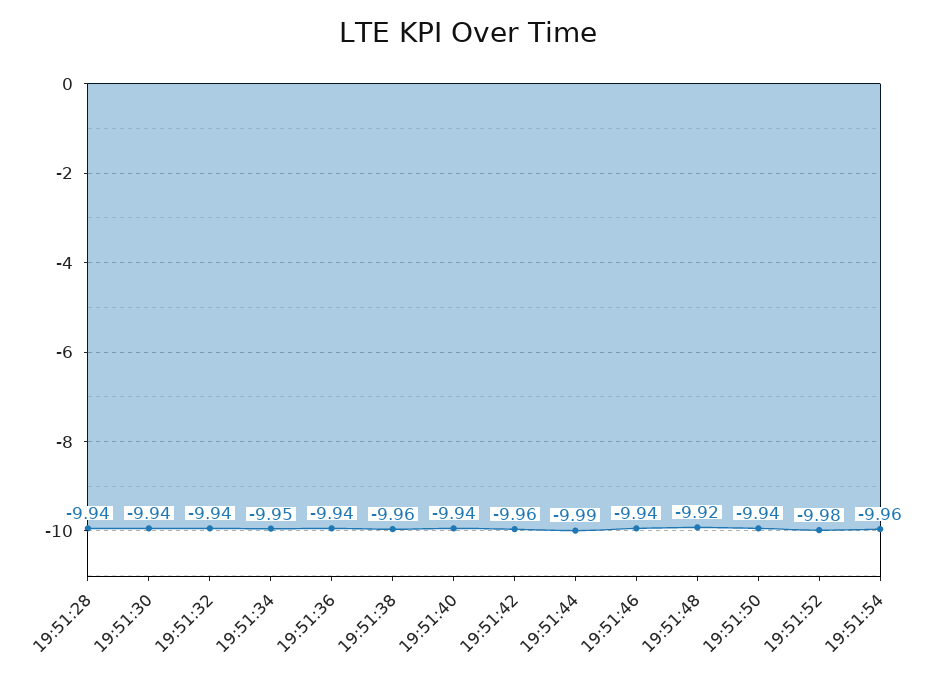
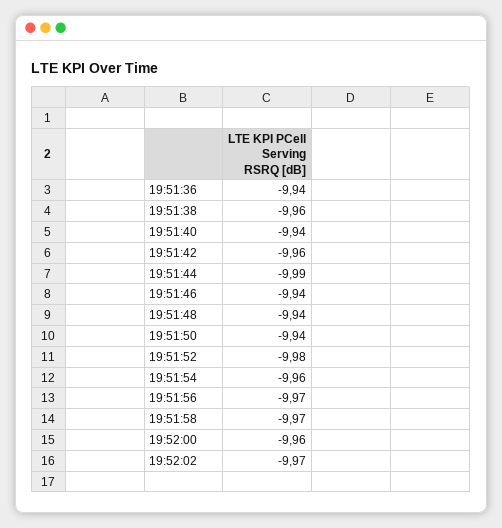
19:51:28: -9.94 -> none
19:51:30: -9.94 -> none
19:51:32: -9.94 -> none
19:51:34: -9.95 -> none
19:51:48: -9.92 -> -9.94
19:51:56: none -> -9.97
19:51:58: none -> -9.97
19:52:00: none -> -9.96
19:52:02: none -> -9.97

